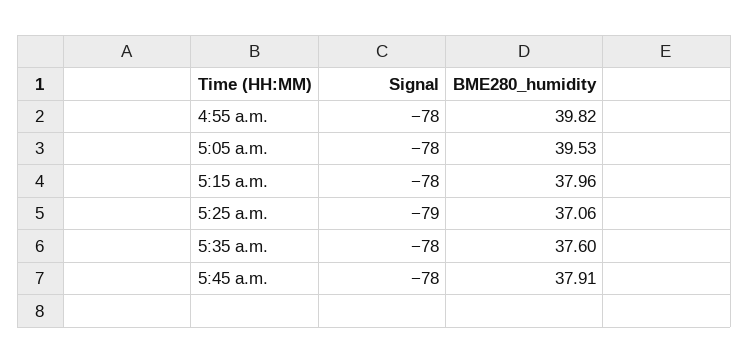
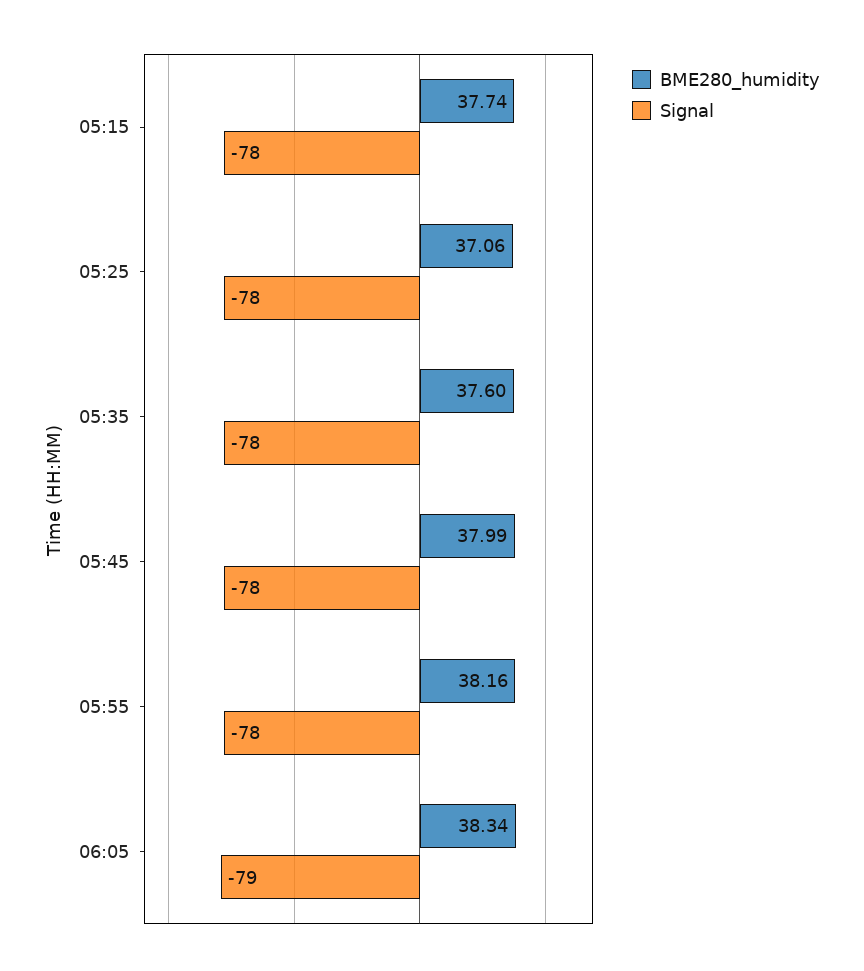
Signal, 4:55 a.m.: -78 -> none
BME280_humidity, 4:55 a.m.: 39.82 -> none
Signal, 5:05 a.m.: -78 -> none
BME280_humidity, 5:05 a.m.: 39.53 -> none
BME280_humidity, 5:15 a.m.: 37.96 -> 37.74
Signal, 5:25 a.m.: -79 -> -78
BME280_humidity, 5:45 a.m.: 37.91 -> 37.99
BME280_humidity, 05:55: none -> 38.16
Signal, 05:55: none -> -78
BME280_humidity, 06:05: none -> 38.34
Signal, 06:05: none -> -79

